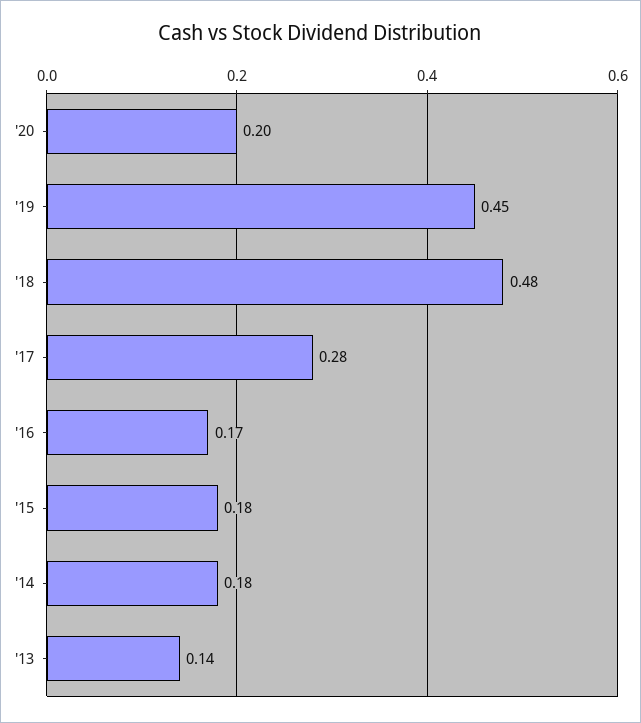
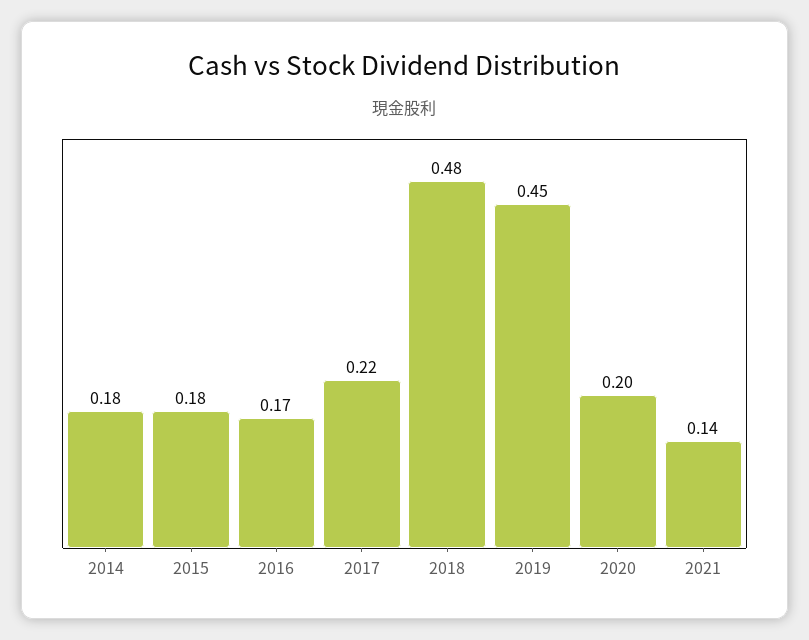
'17: 0.28 -> 0.22
'13: 0.14 -> none
2021: none -> 0.14

